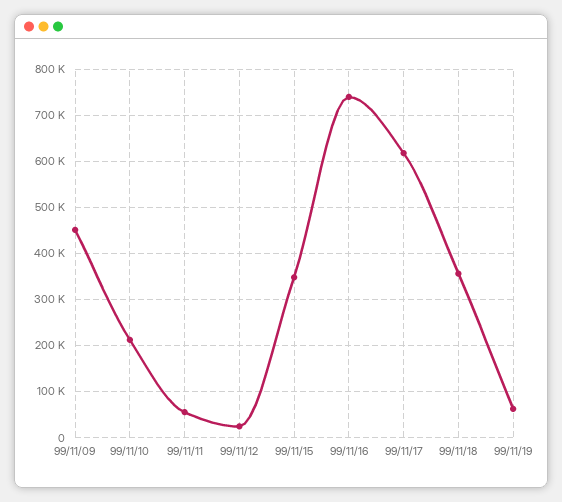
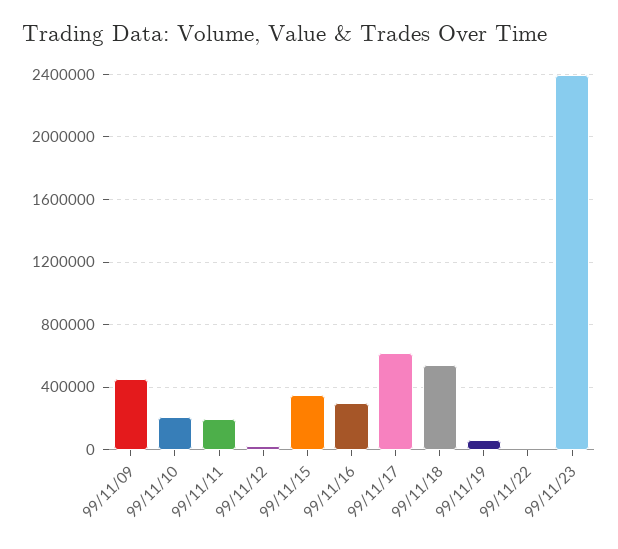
99/11/11: 60000 -> 200000
99/11/16: 740000 -> 300000
99/11/18: 360000 -> 550000
99/11/22: none -> 0
99/11/23: none -> 2400000

